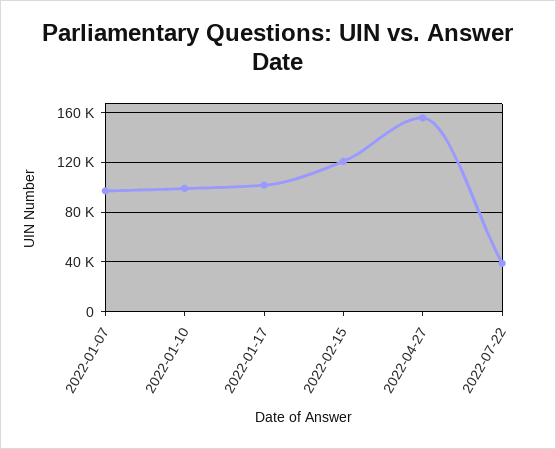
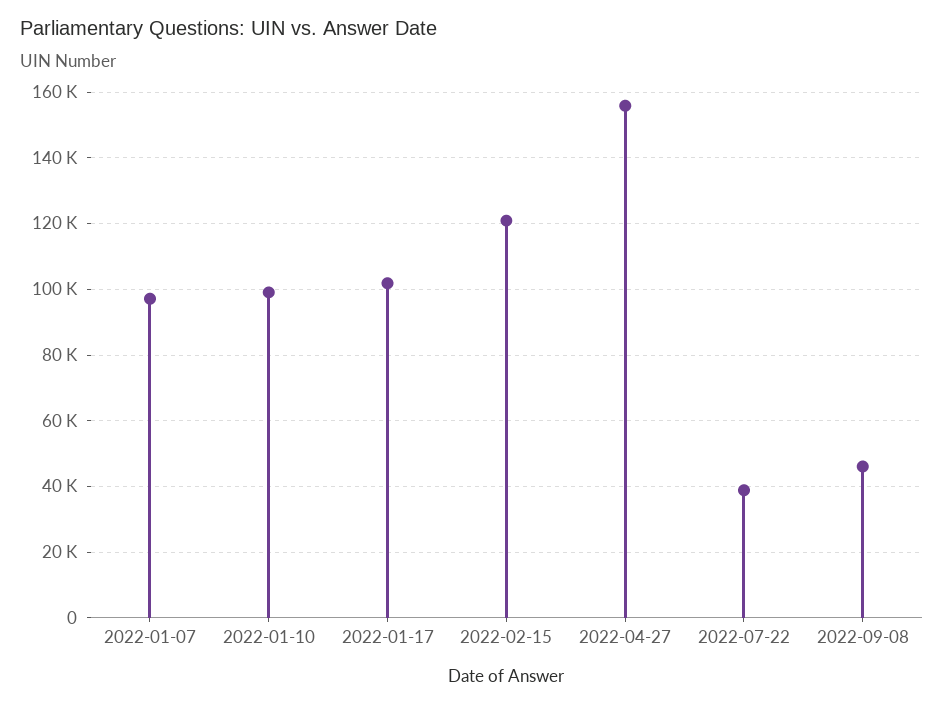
2022-09-08: none -> 46000

